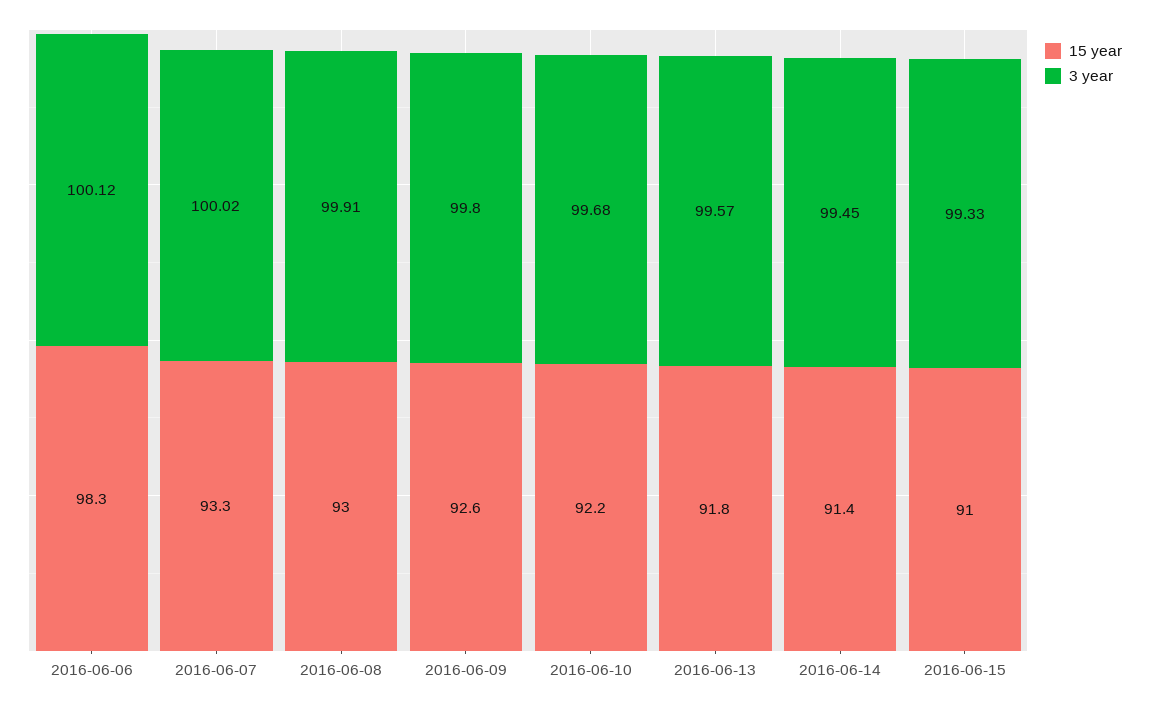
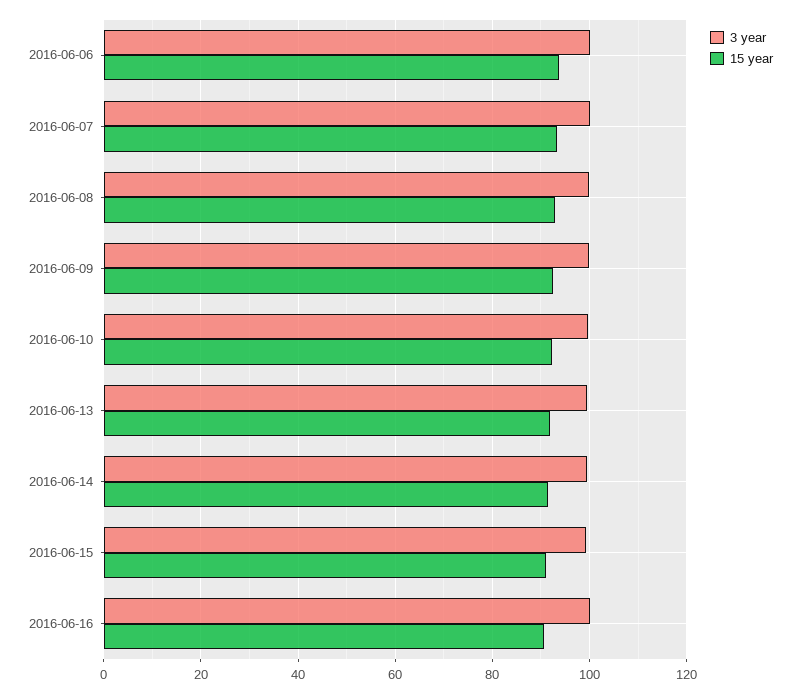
15 year, 2016-06-06: 98.3 -> 94
3 year, 2016-06-16: none -> 100
15 year, 2016-06-16: none -> 90

